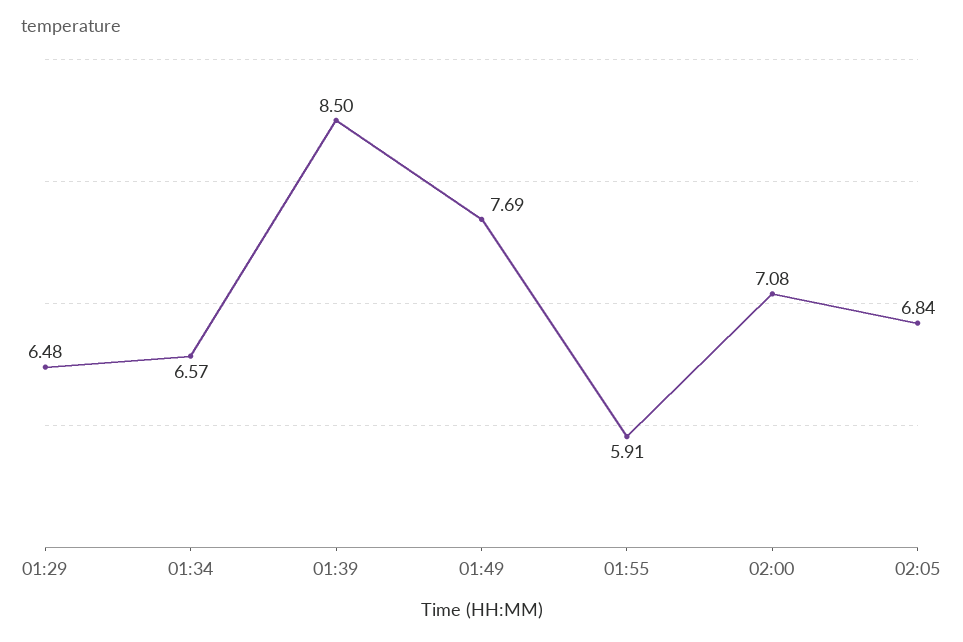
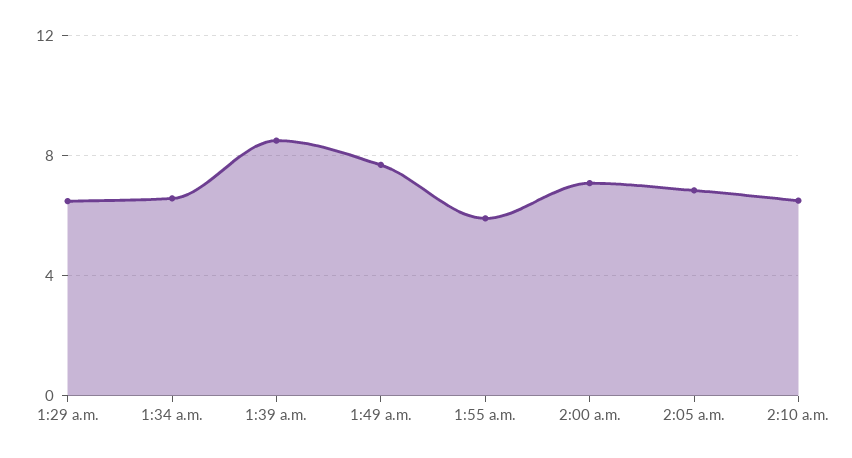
2:10 a.m.: none -> 6.5

